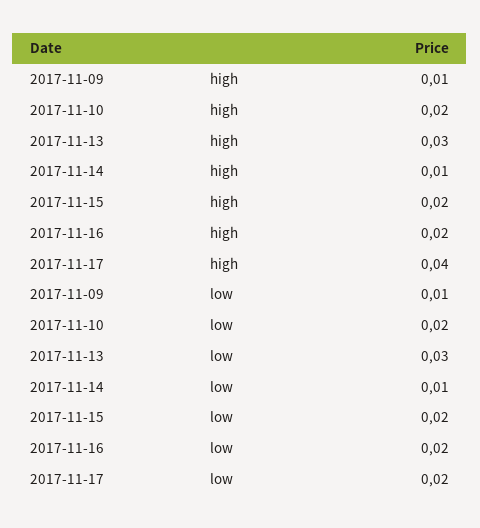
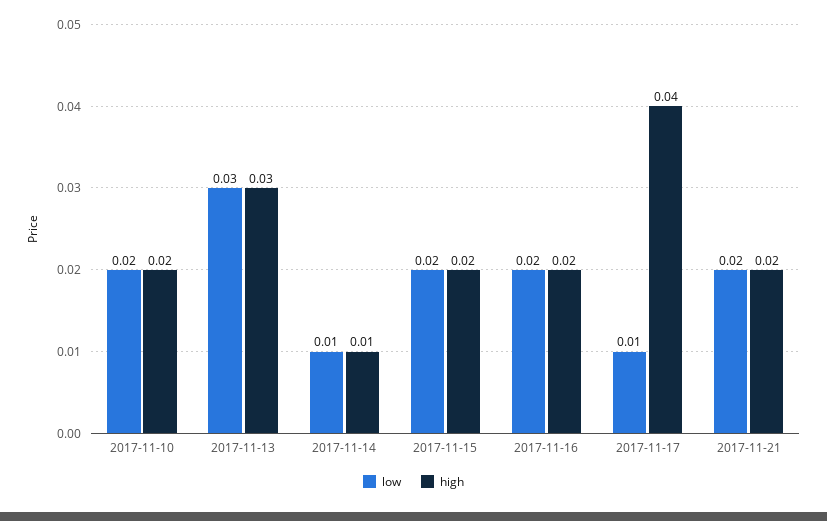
high, 2017-11-09: 0.01 -> none
low, 2017-11-09: 0.01 -> none
low, 2017-11-17: 0.02 -> 0.01
low, 2017-11-21: none -> 0.02
high, 2017-11-21: none -> 0.02

